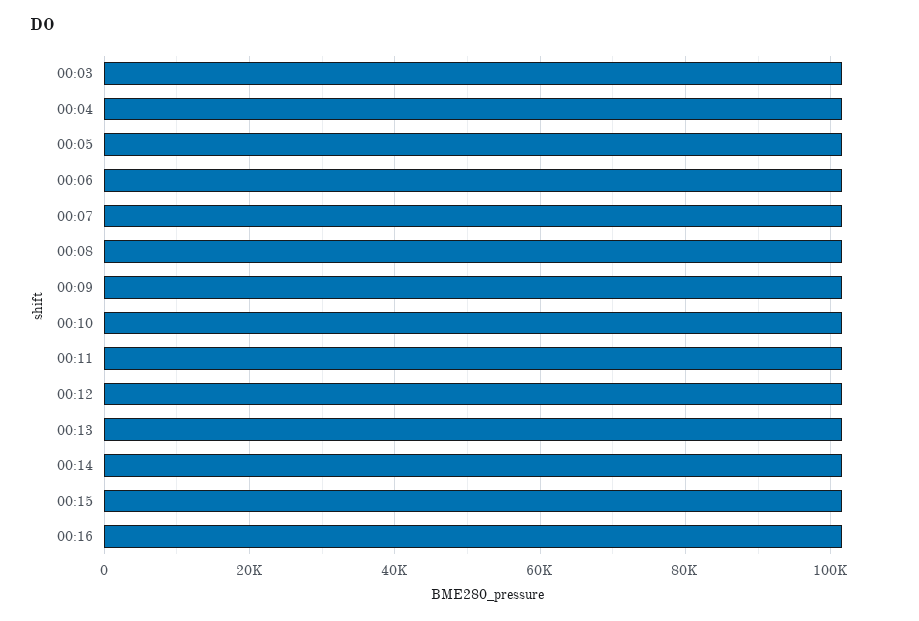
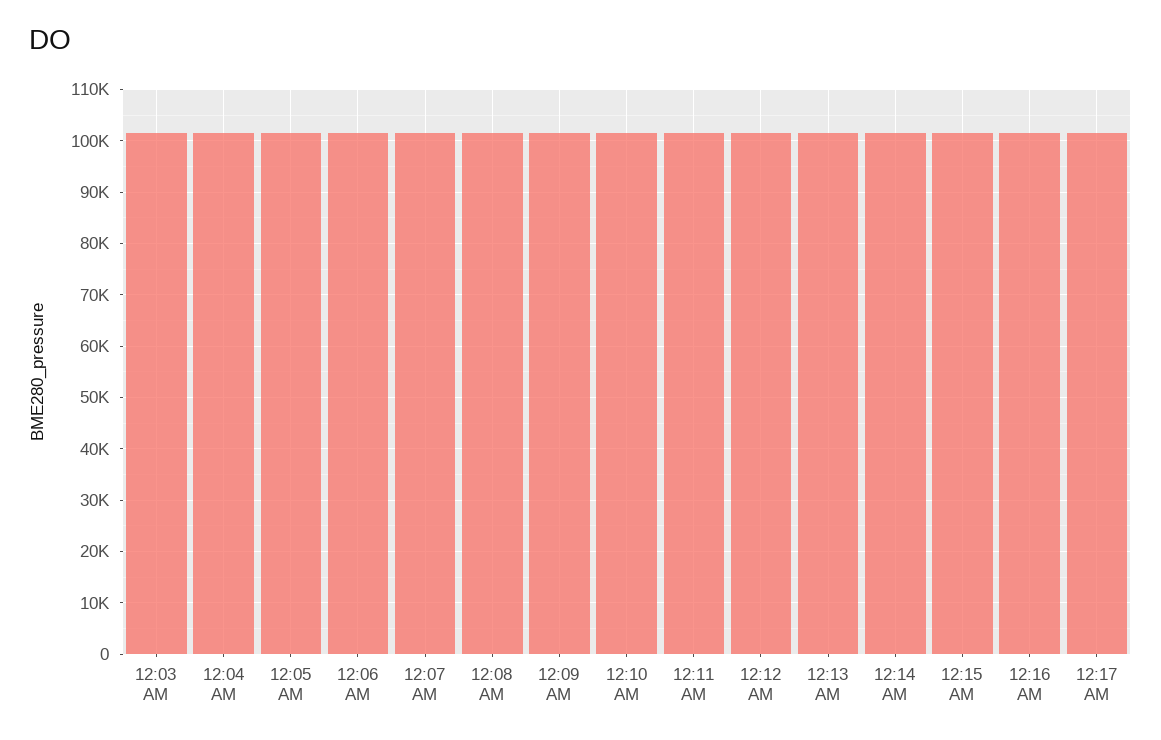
12:17 AM: none -> 102000

